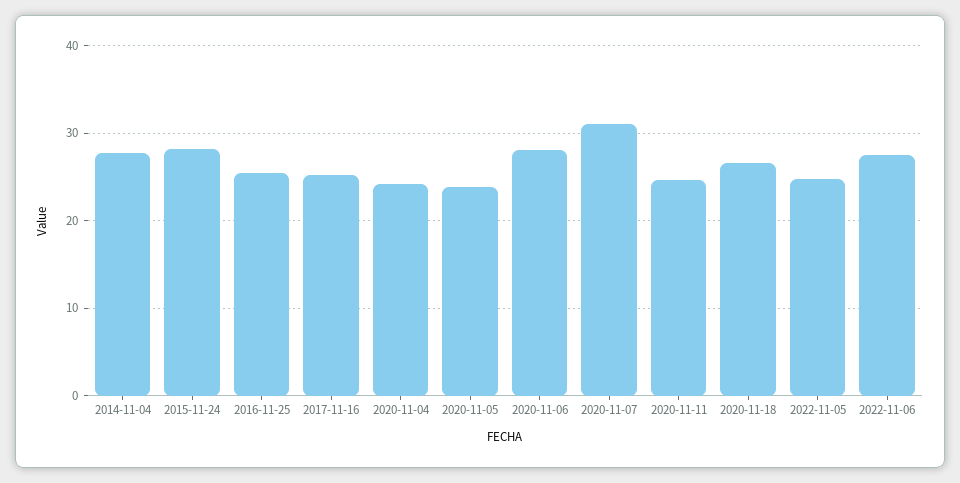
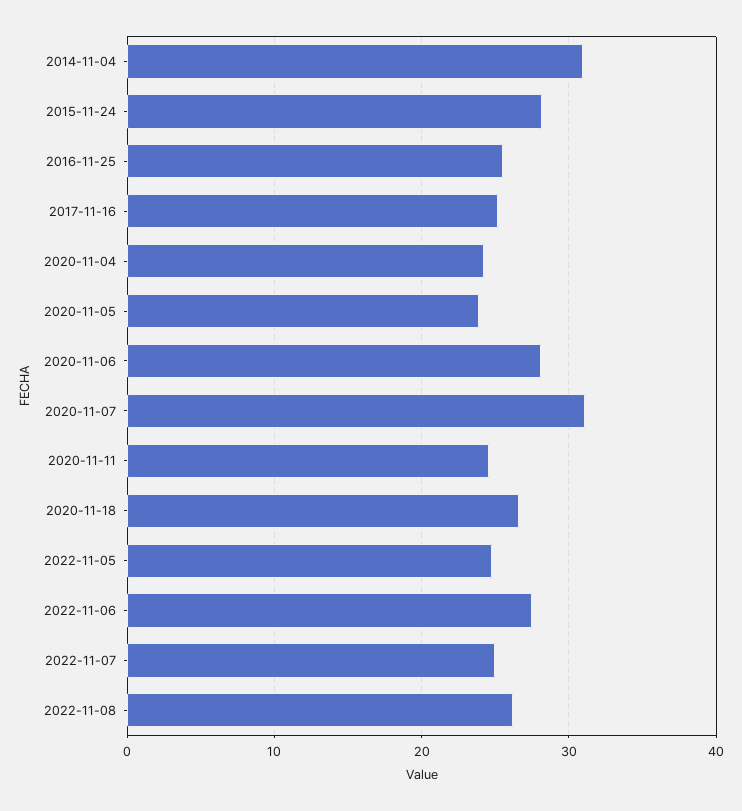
2014-11-04: 28 -> 31
2022-11-07: none -> 25
2022-11-08: none -> 26

